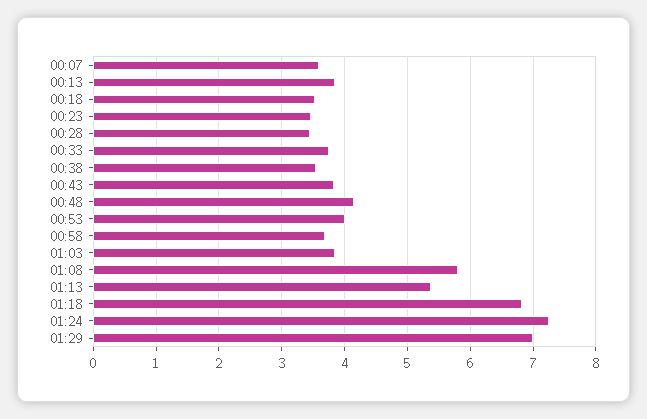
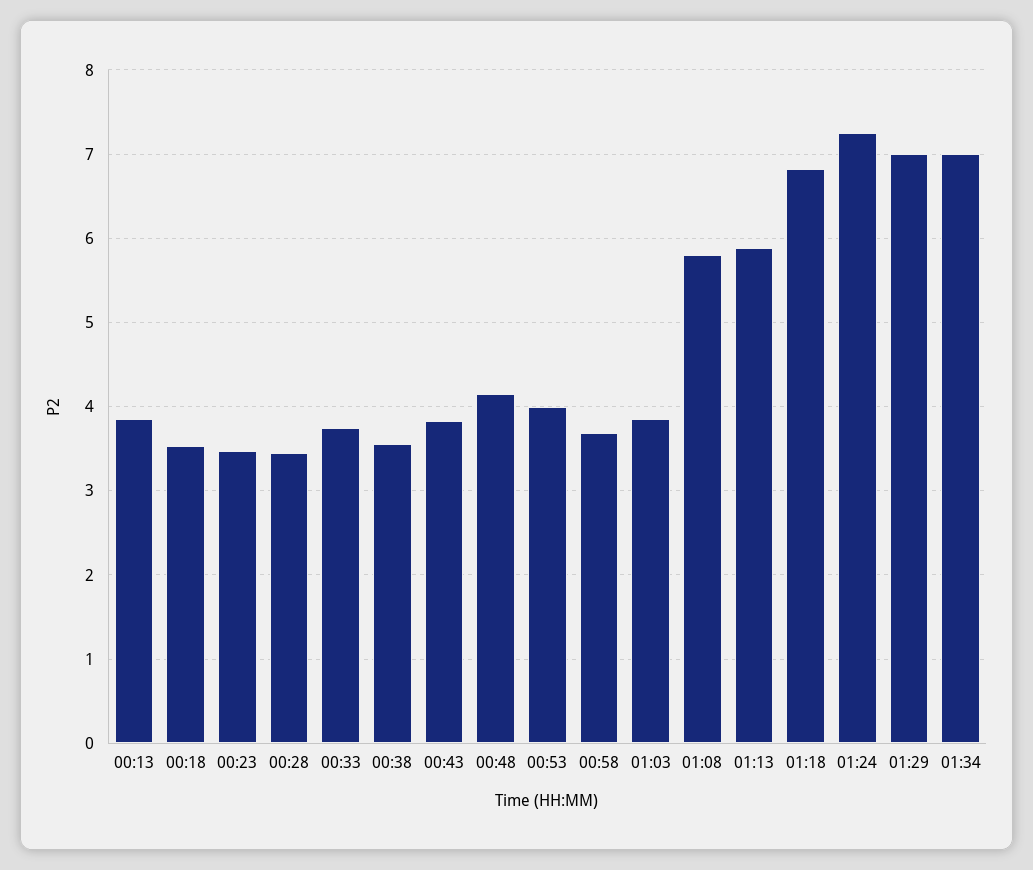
00:07: 3.6 -> none
01:13: 5.4 -> 5.9
01:34: none -> 7

